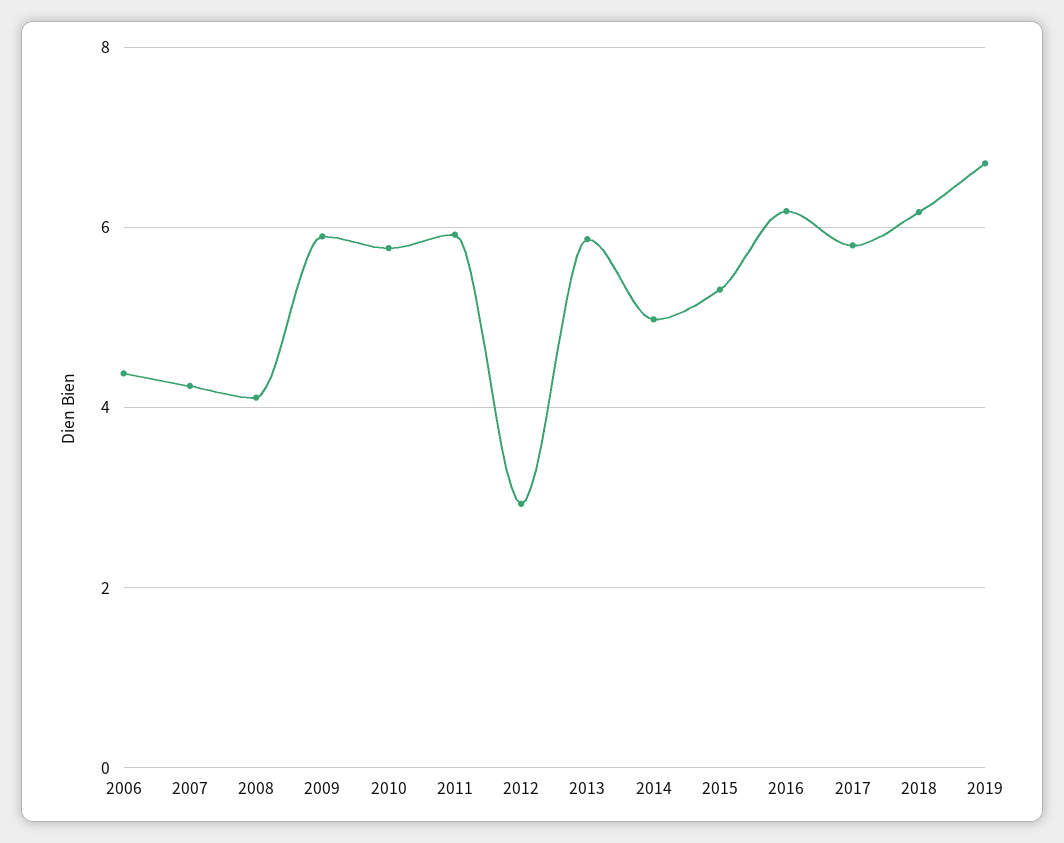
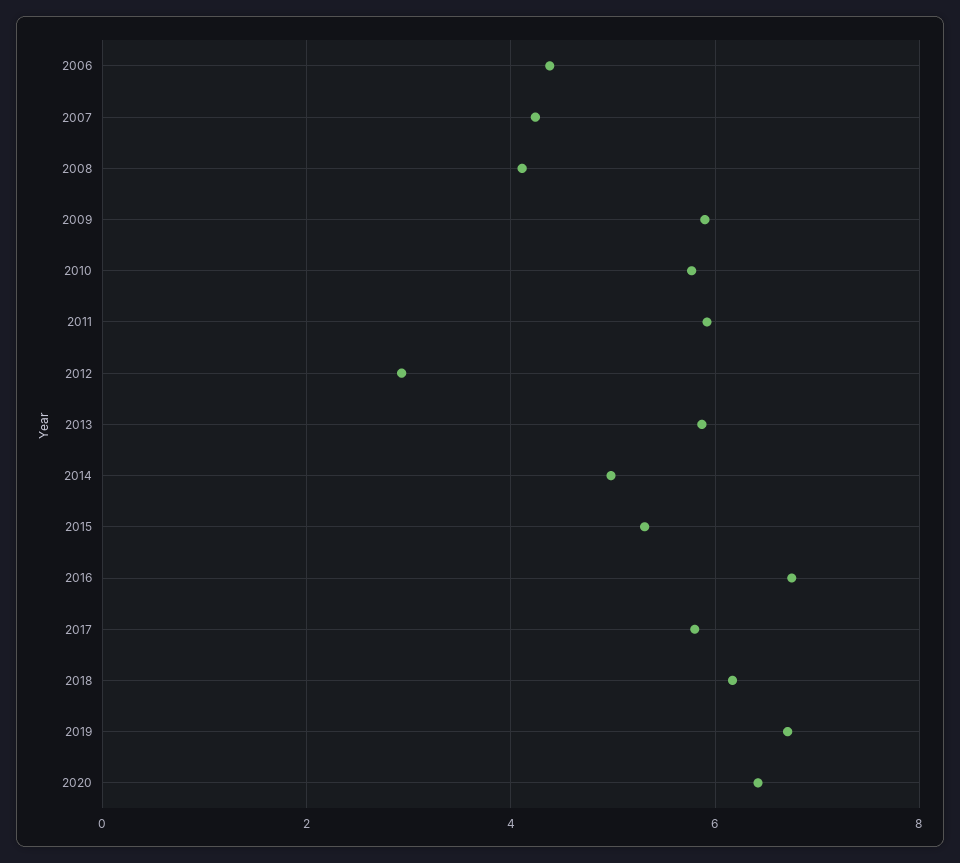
2016: 6.2 -> 6.8
2020: none -> 6.4

